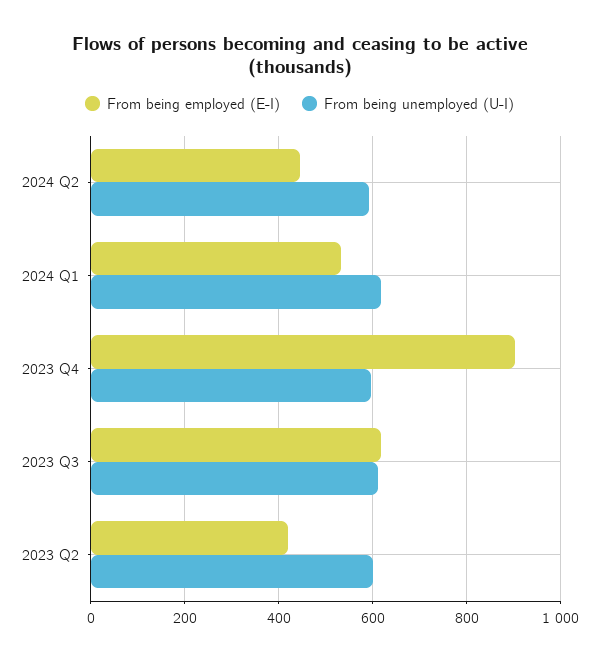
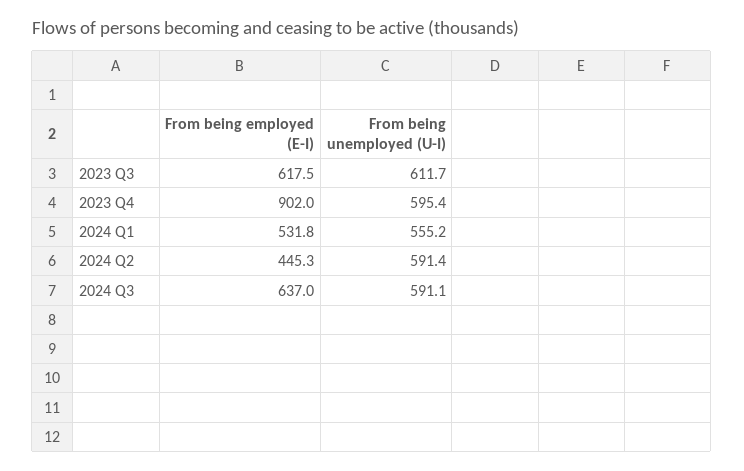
From being unemployed (U-I), 2024 Q1: 620 -> 555.2
From being employed (E-I), 2023 Q2: 420 -> none
From being unemployed (U-I), 2023 Q2: 600 -> none
From being employed (E-I), 2024 Q3: none -> 637
From being unemployed (U-I), 2024 Q3: none -> 591.1

